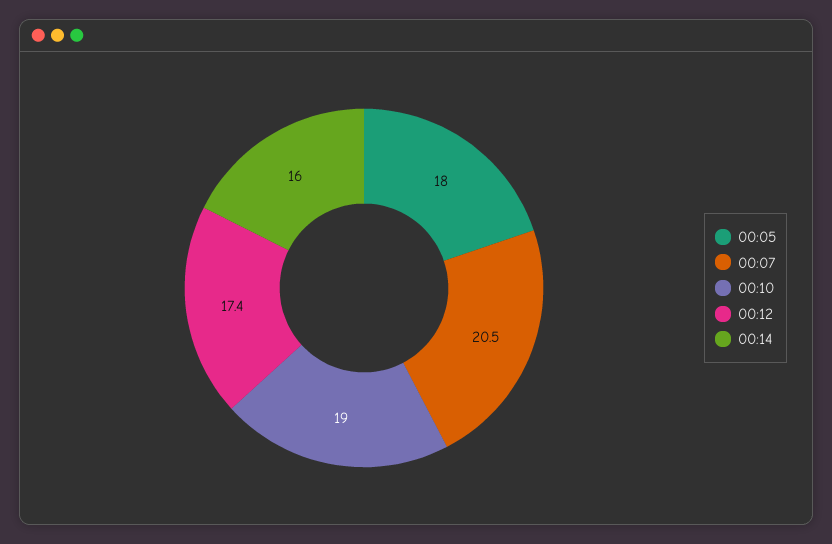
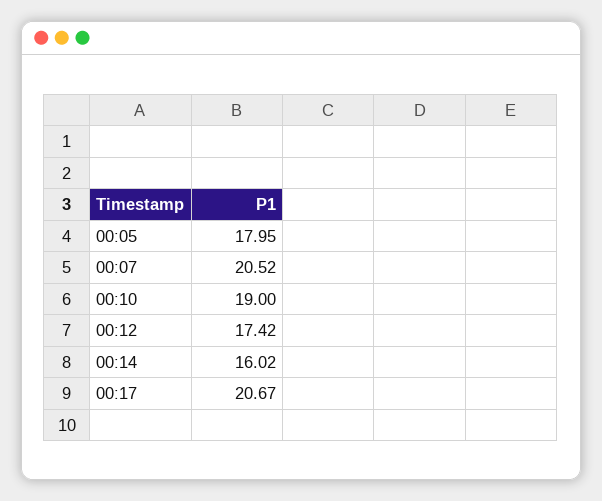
00:17: none -> 20.67

